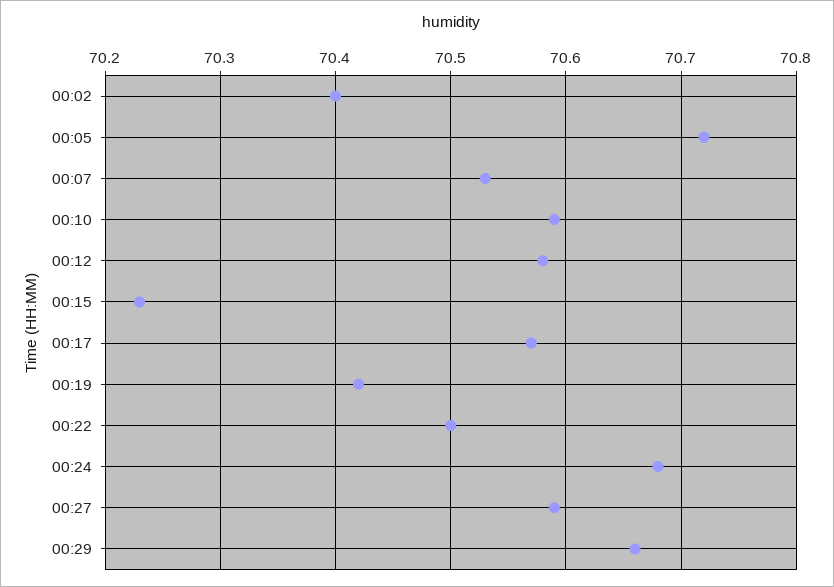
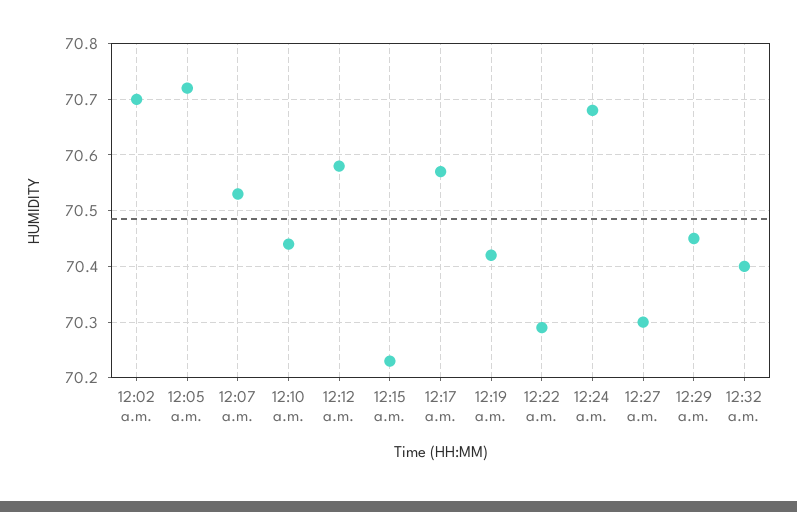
00:02: 70.4 -> 70.7
00:10: 70.59 -> 70.45
00:22: 70.5 -> 70.3
00:27: 70.59 -> 70.3
00:29: 70.66 -> 70.45
12:32 a.m.: none -> 70.4

